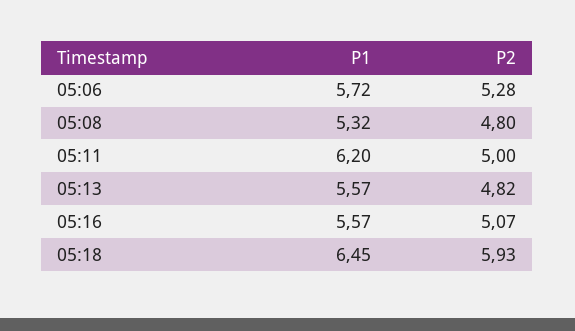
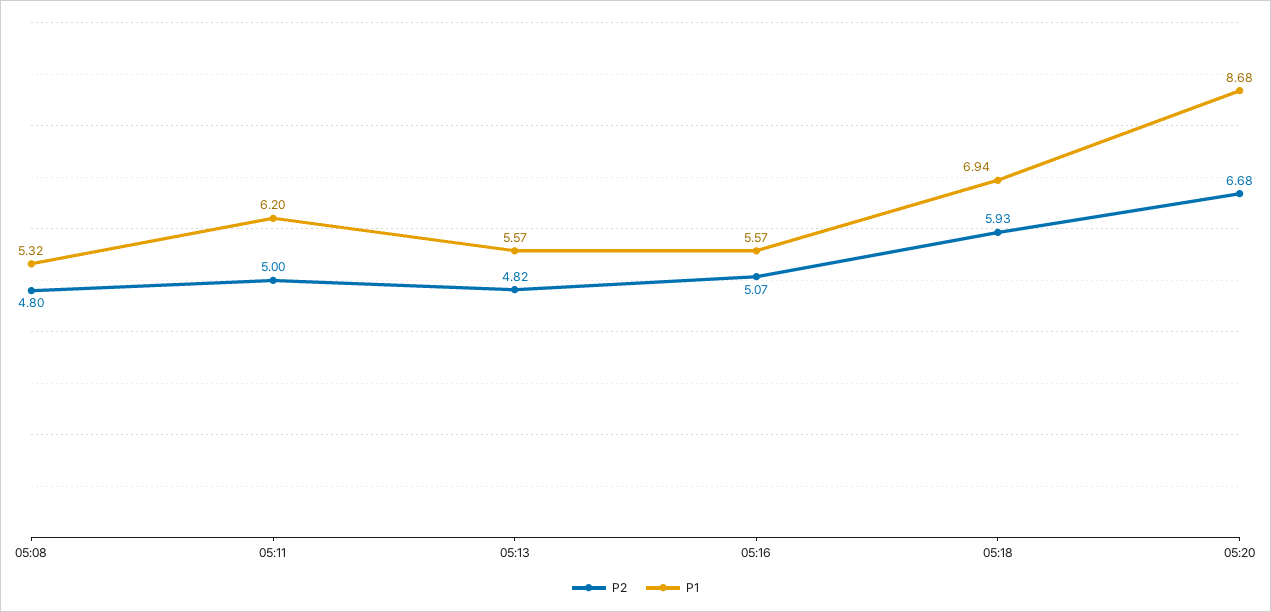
P1, 05:06: 5.72 -> none
P2, 05:06: 5.28 -> none
P1, 05:18: 6.45 -> 6.94
P2, 05:20: none -> 6.68
P1, 05:20: none -> 8.68

